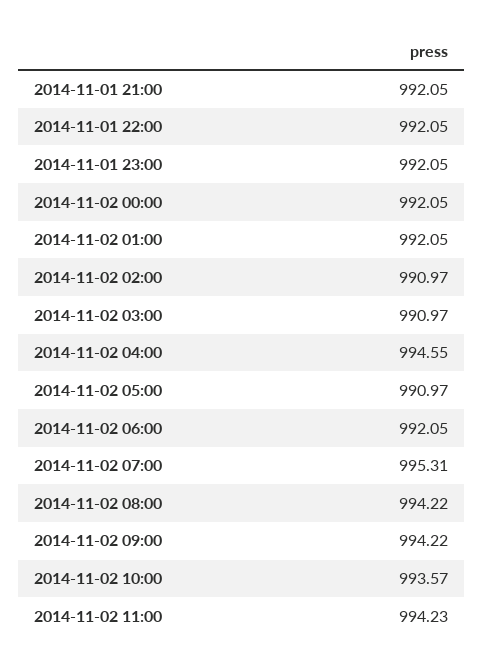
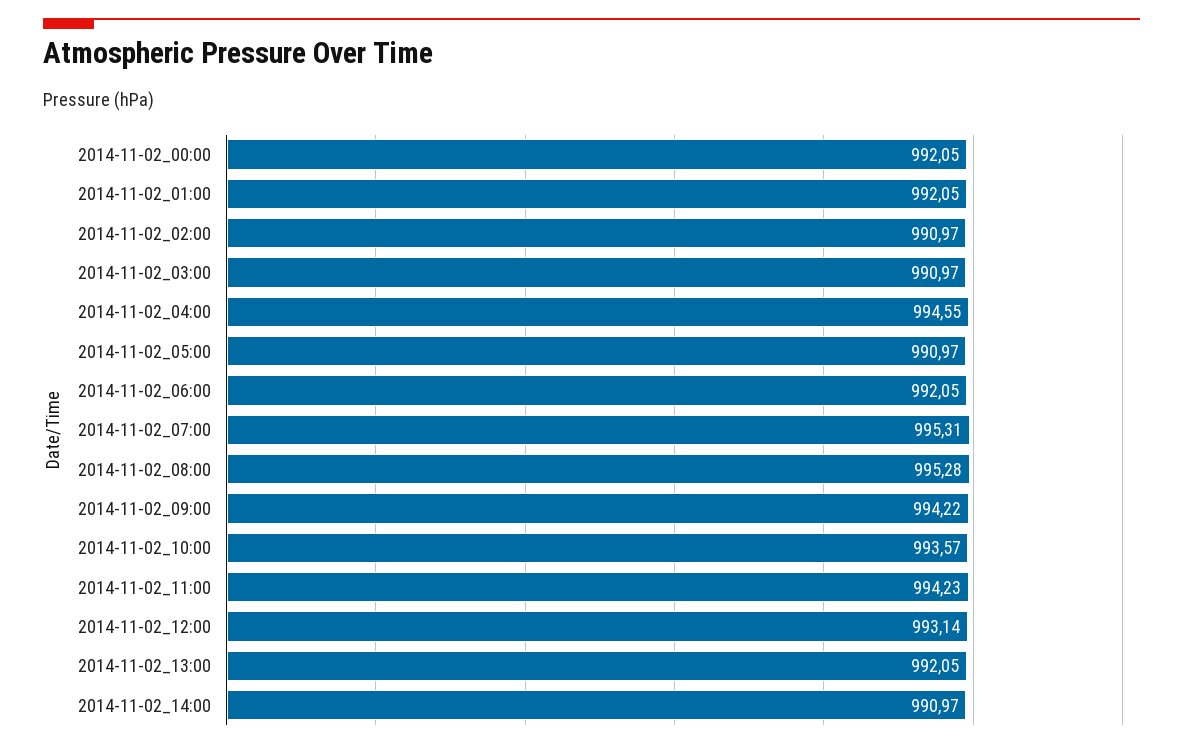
2014-11-01 21:00: 992.05 -> none
2014-11-01 22:00: 992.05 -> none
2014-11-01 23:00: 992.05 -> none
2014-11-02 08:00: 994.22 -> 995.28
2014-11-02_12:00: none -> 993.14
2014-11-02_13:00: none -> 992.05
2014-11-02_14:00: none -> 990.97

